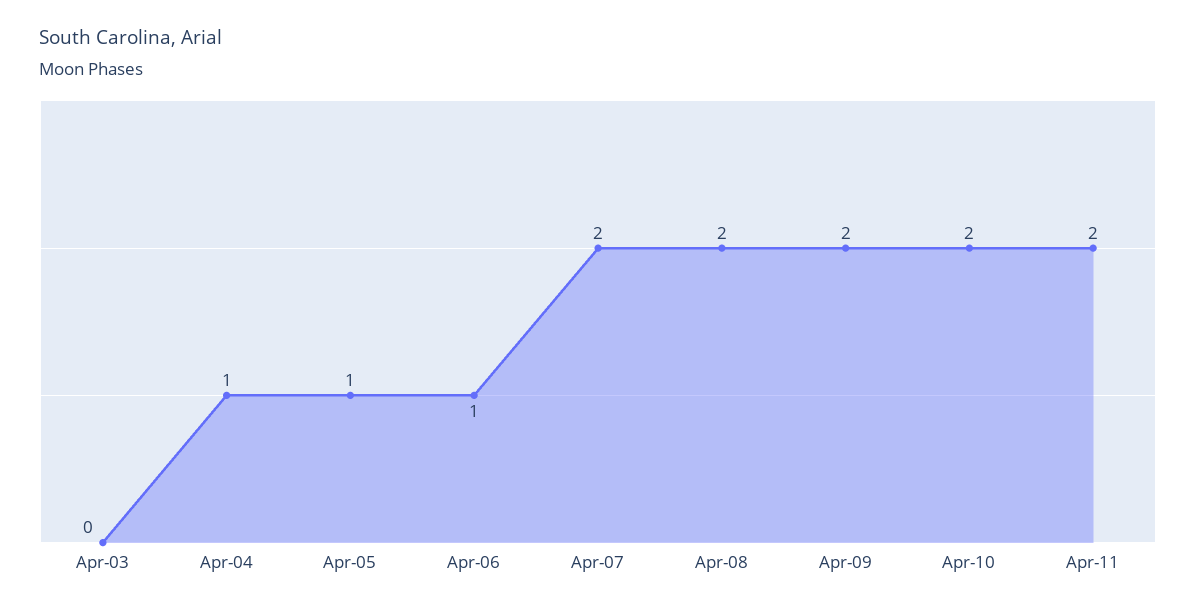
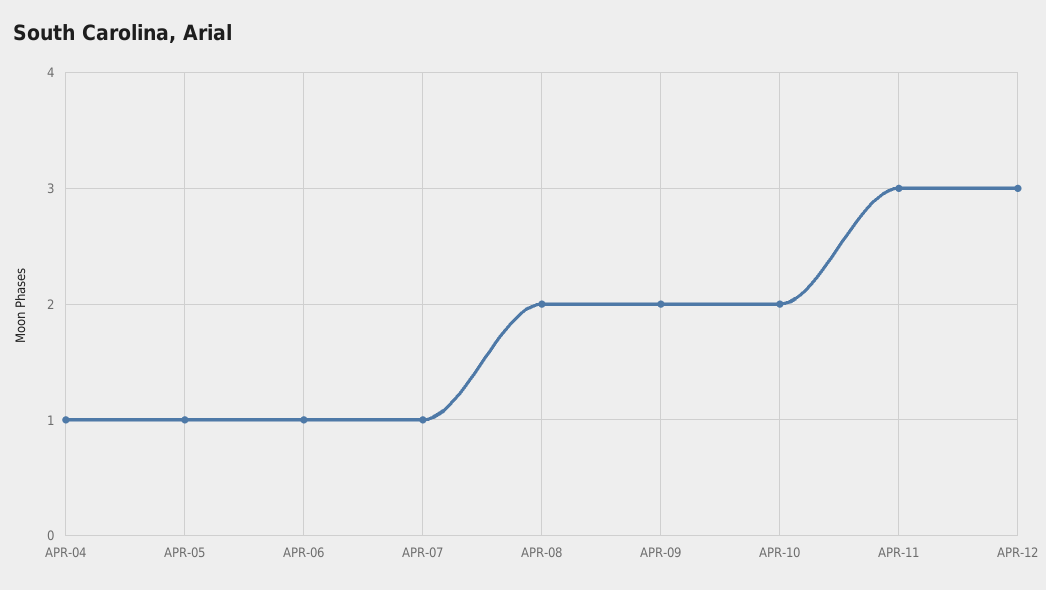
Apr-03: 0 -> none
Apr-07: 2 -> 1
Apr-11: 2 -> 3
APR-12: none -> 3

